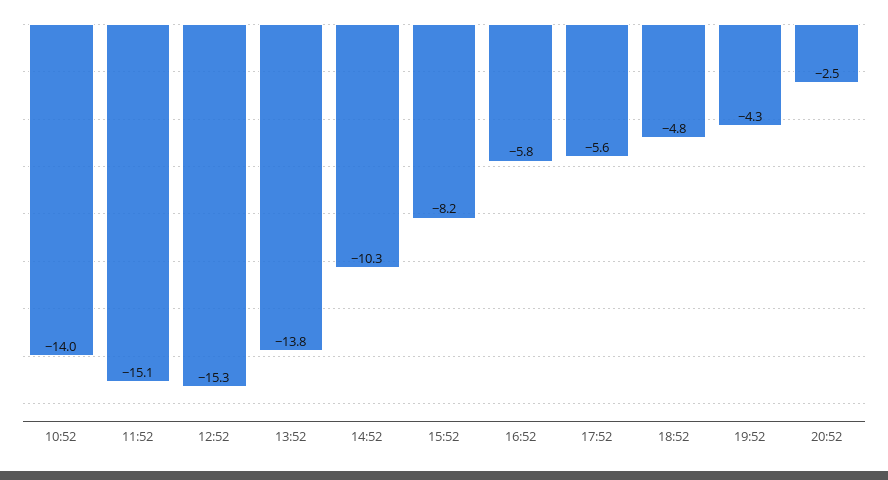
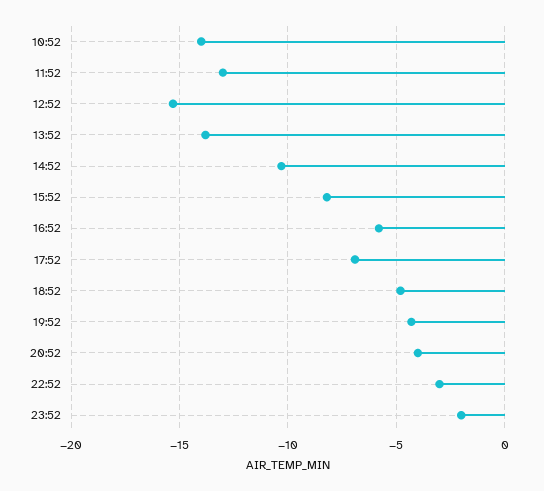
11:52: -15.1 -> -13
17:52: -5.6 -> -7
20:52: -2.5 -> -4
22:52: none -> -3
23:52: none -> -2

